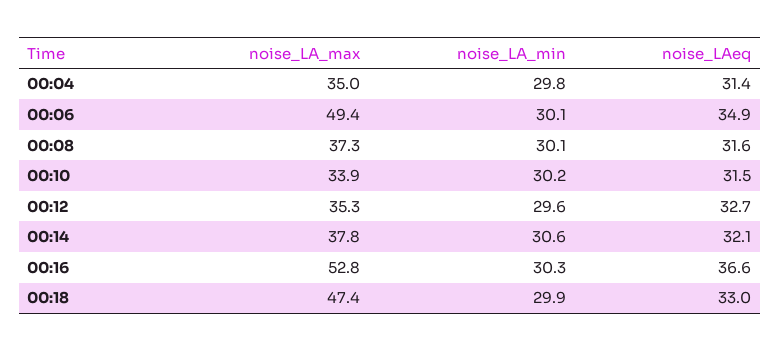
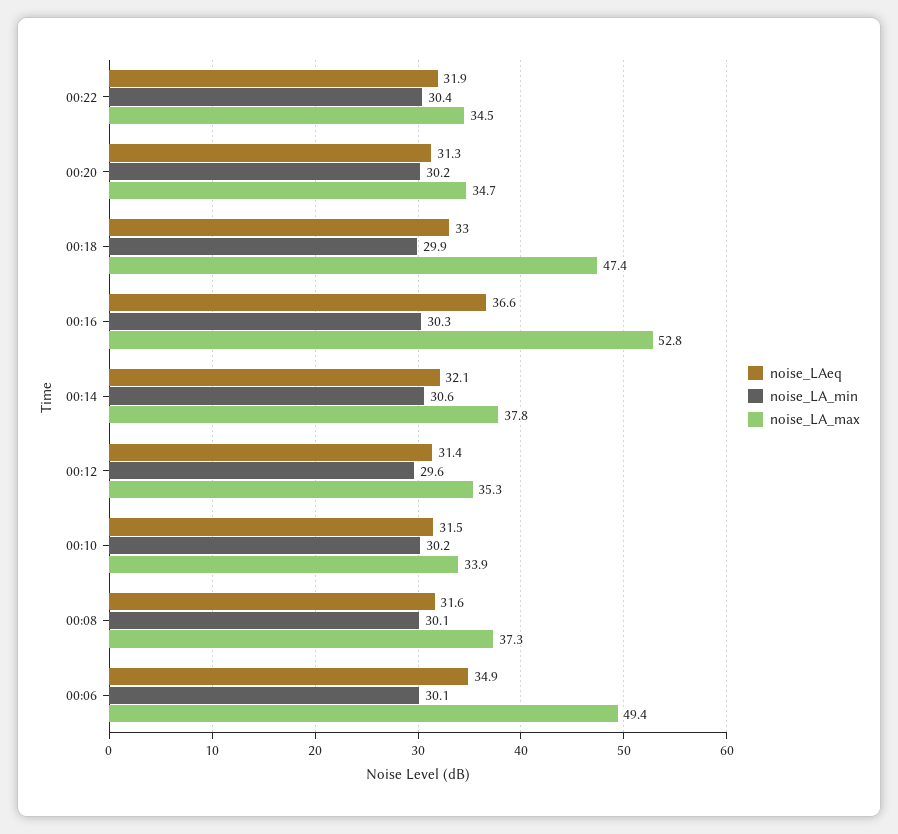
noise_LA_max, 00:04: 35 -> none
noise_LA_min, 00:04: 29.8 -> none
noise_LAeq, 00:04: 31.4 -> none
noise_LAeq, 00:12: 32.7 -> 31.4
noise_LAeq, 00:22: none -> 31.9
noise_LA_min, 00:22: none -> 30.4
noise_LA_max, 00:22: none -> 34.5
noise_LAeq, 00:20: none -> 31.3
noise_LA_min, 00:20: none -> 30.2
noise_LA_max, 00:20: none -> 34.7

